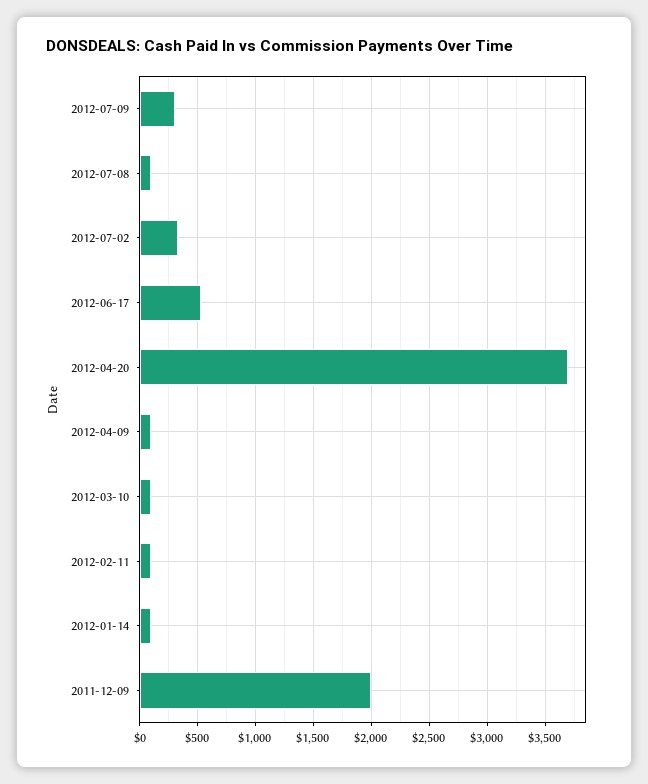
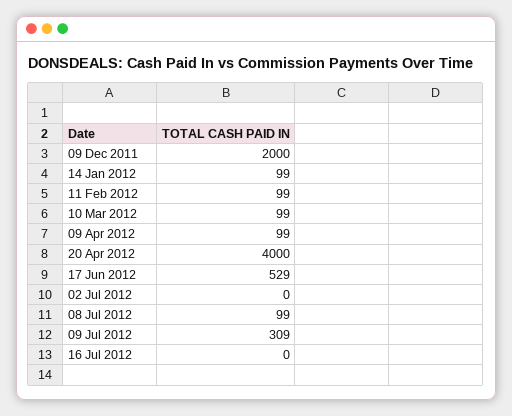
2012-07-02: 300 -> 0
2012-04-20: 3700 -> 4000
16 Jul 2012: none -> 0

